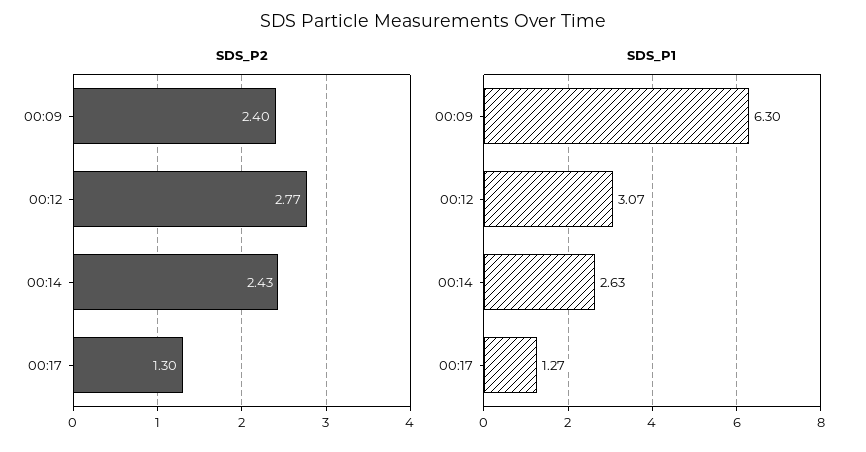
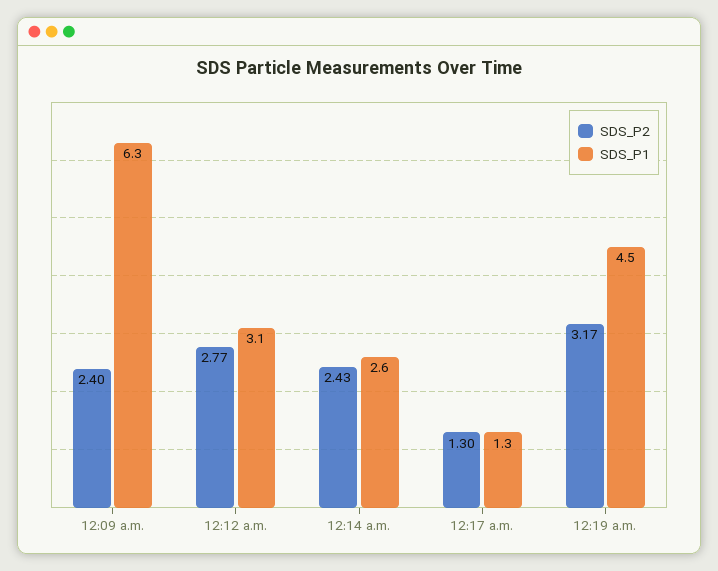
SDS_P2, 12:19 a.m.: none -> 3.17
SDS_P1, 12:19 a.m.: none -> 4.5

